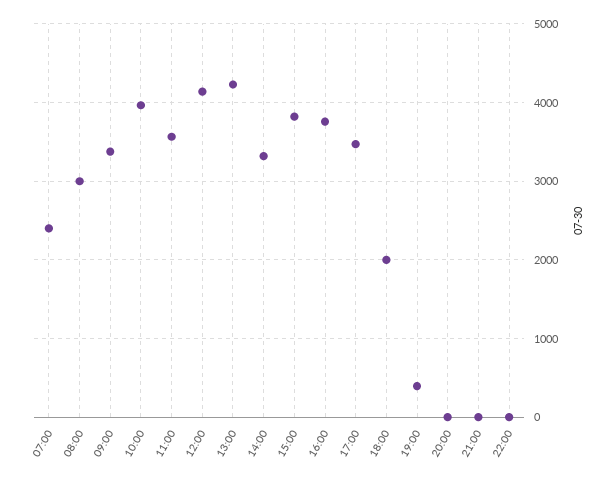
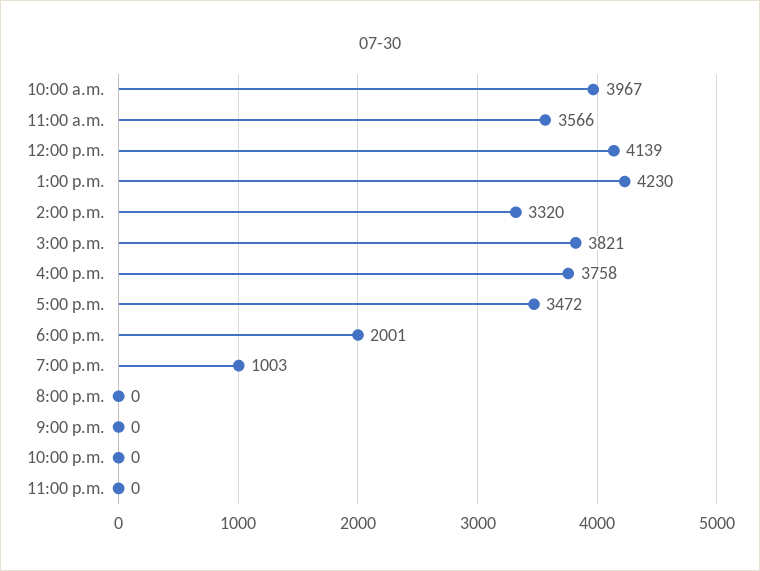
07:00: 2400 -> none
08:00: 3000 -> none
09:00: 3400 -> none
19:00: 400 -> 1003
11:00 p.m.: none -> 0

